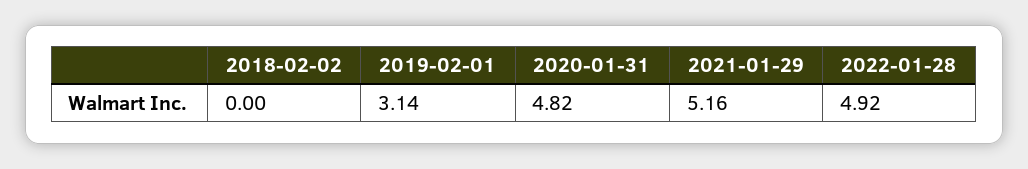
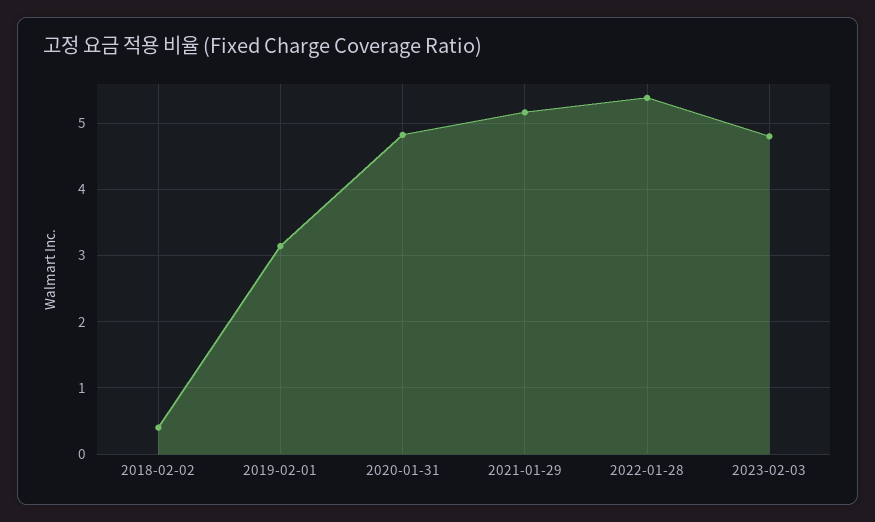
2018-02-02: 0 -> 0.4
2022-01-28: 4.92 -> 5.4
2023-02-03: none -> 4.8

